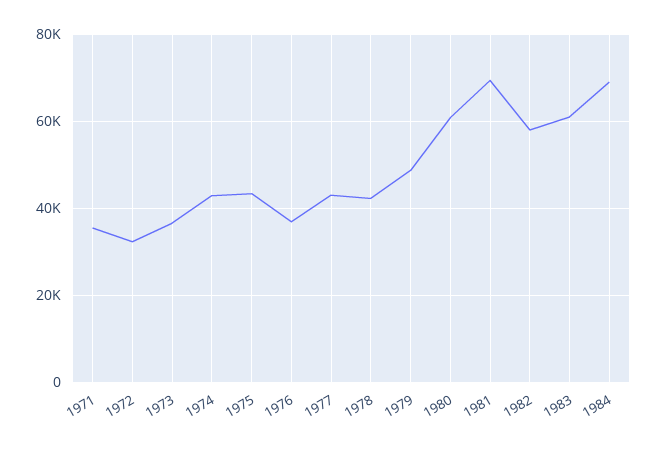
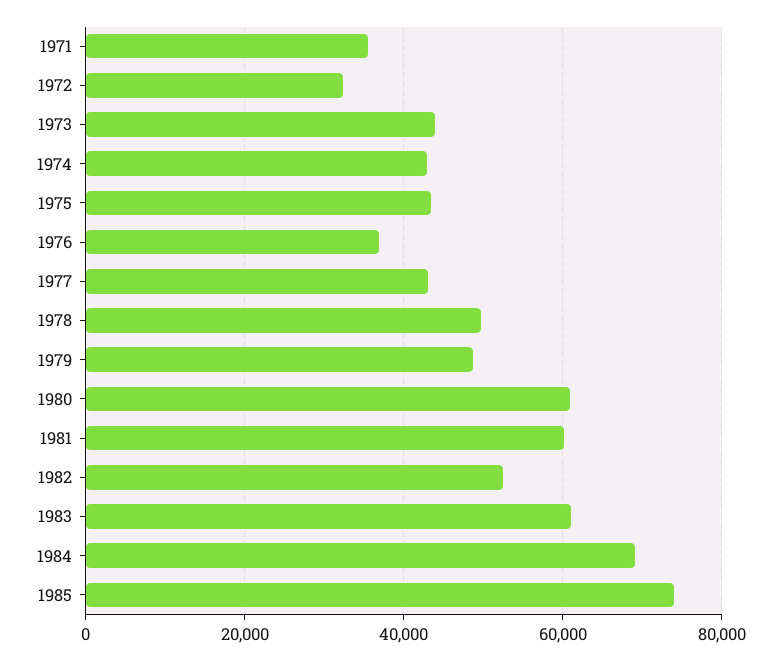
1973: 36000 -> 44000
1978: 42000 -> 50000
1981: 70000 -> 60000
1982: 58000 -> 52000
1985: none -> 74000

